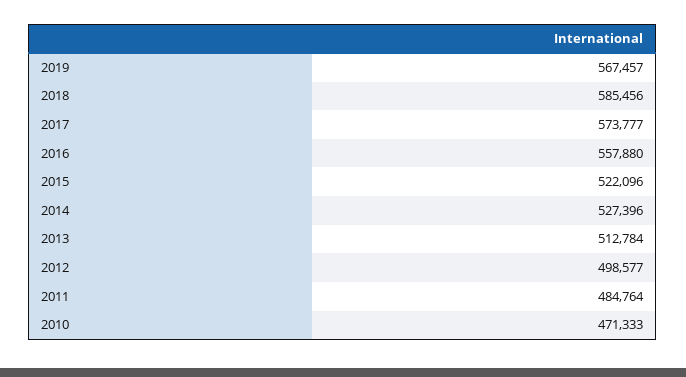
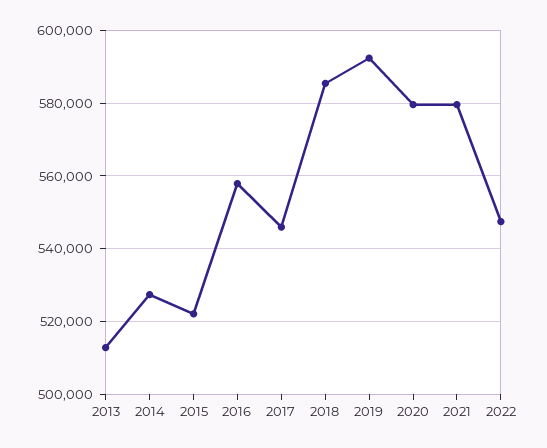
2019: 567457 -> 592000
2017: 573777 -> 546000
2012: 498577 -> none
2011: 484764 -> none
2010: 471333 -> none
2020: none -> 580000
2021: none -> 580000
2022: none -> 548000

